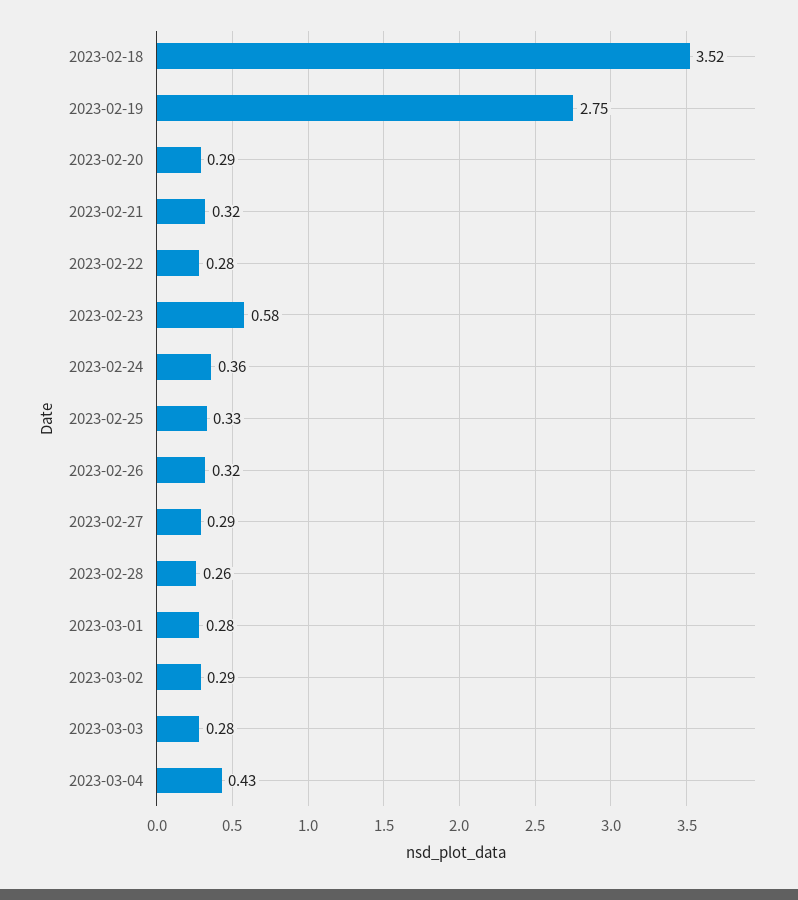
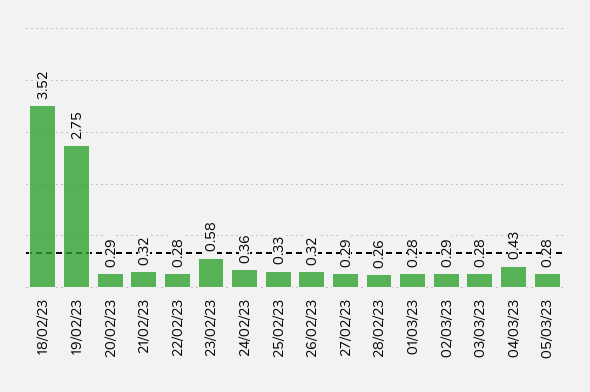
05/03/23: none -> 0.28

